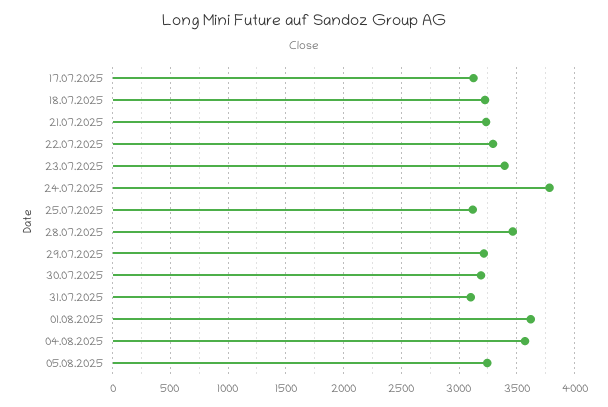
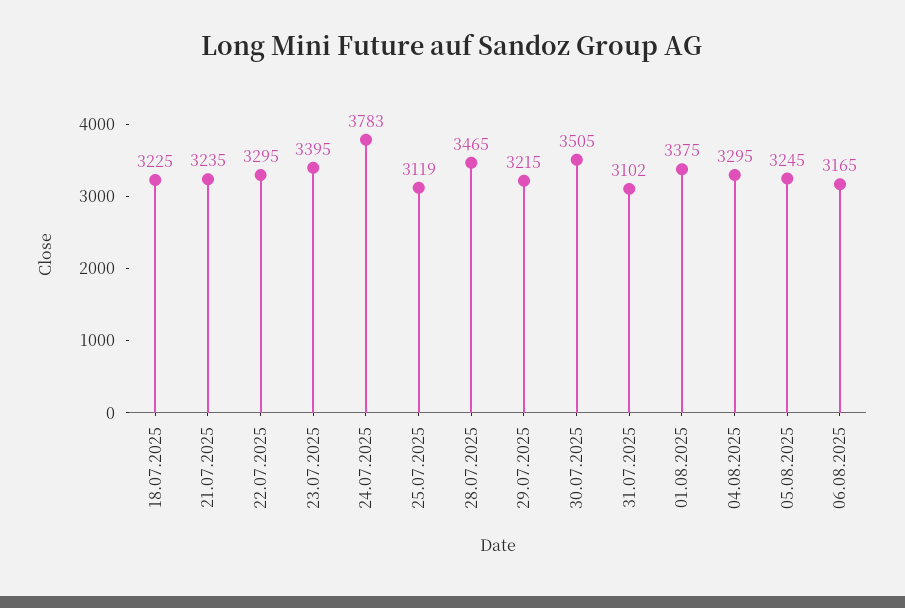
17.07.2025: 3100 -> none
30.07.2025: 3200 -> 3505
01.08.2025: 3600 -> 3375
04.08.2025: 3600 -> 3295
06.08.2025: none -> 3165

